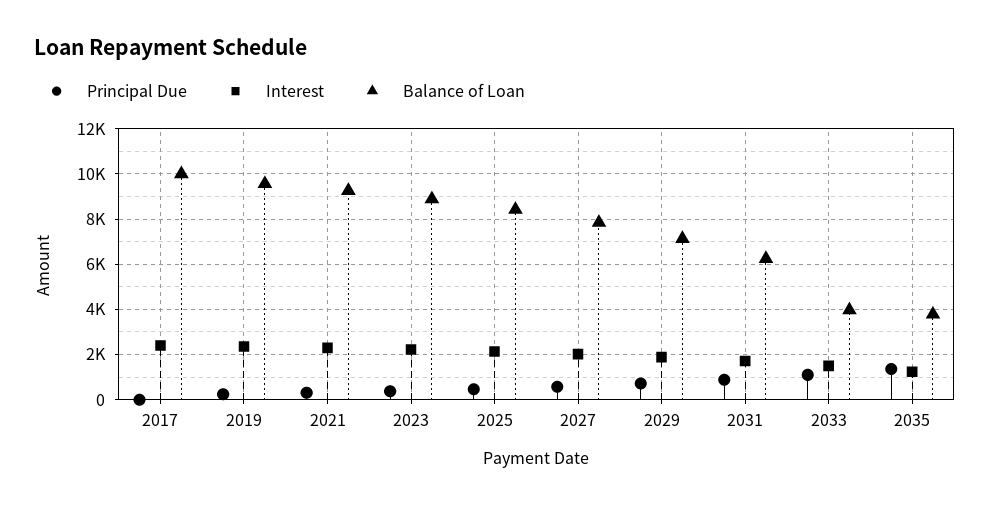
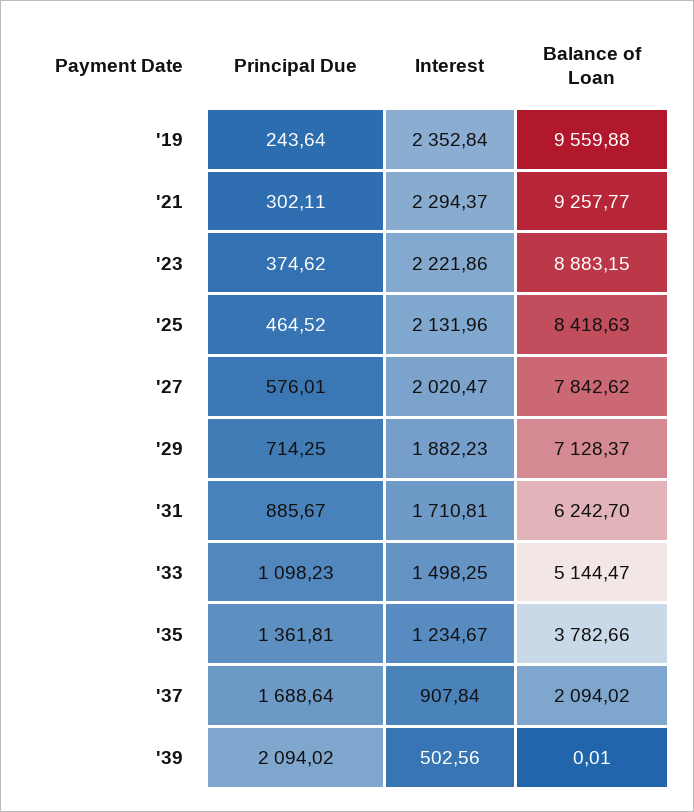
Principal Due, 2017: 0 -> none
Interest, 2017: 2500 -> none
Balance of Loan, 2017: 10000 -> none
Balance of Loan, 2033: 4000 -> 5144.47
Principal Due, '37: none -> 1688.64
Interest, '37: none -> 907.84
Balance of Loan, '37: none -> 2094.02
Principal Due, '39: none -> 2094.02
Interest, '39: none -> 502.56
Balance of Loan, '39: none -> 0.01

